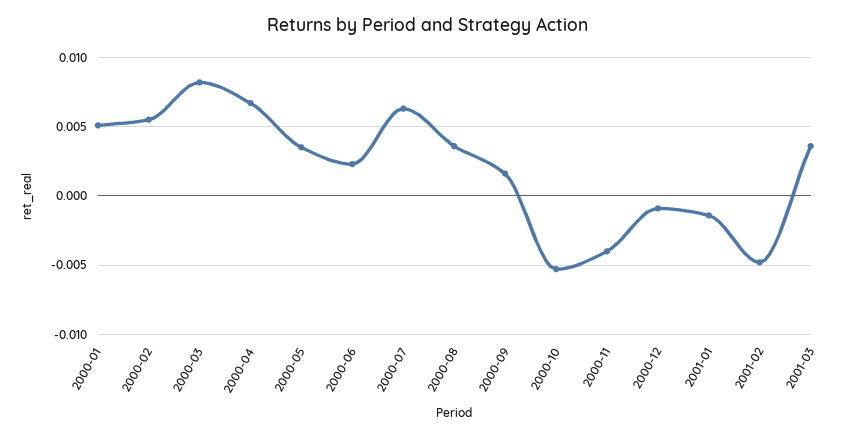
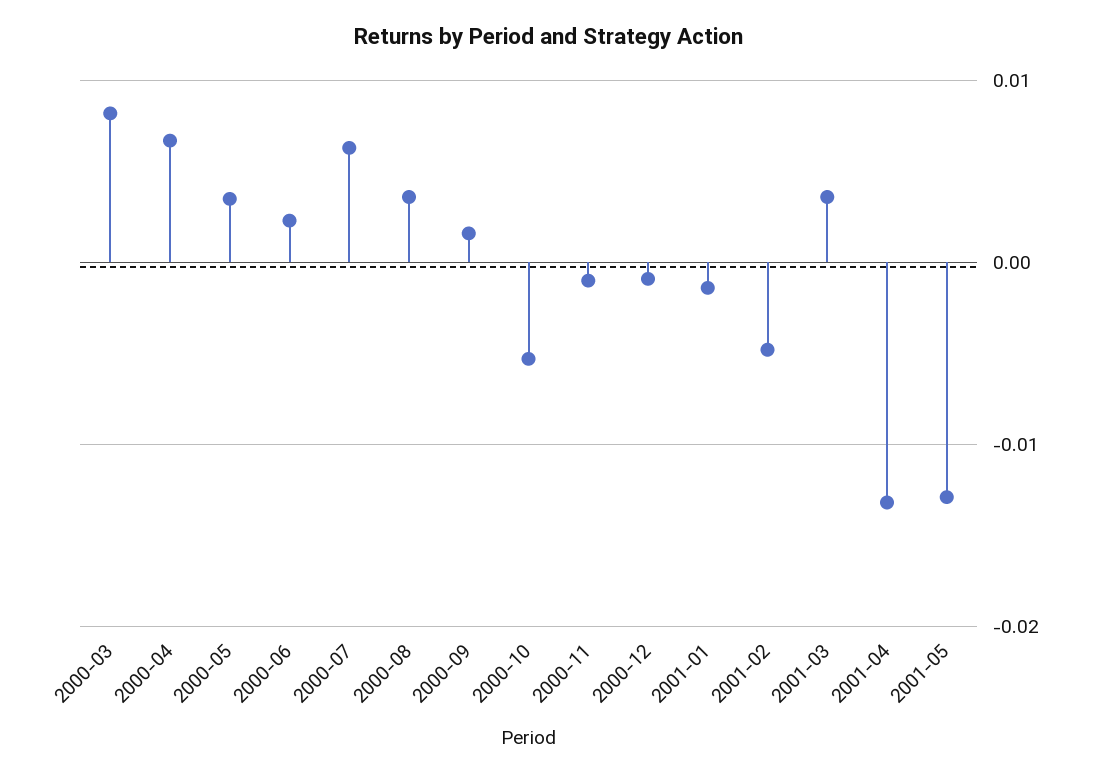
2000-01: 0.005 -> none
2000-02: 0.0055 -> none
2000-11: -0.004 -> -0.001
2001-04: none -> -0.013
2001-05: none -> -0.013

